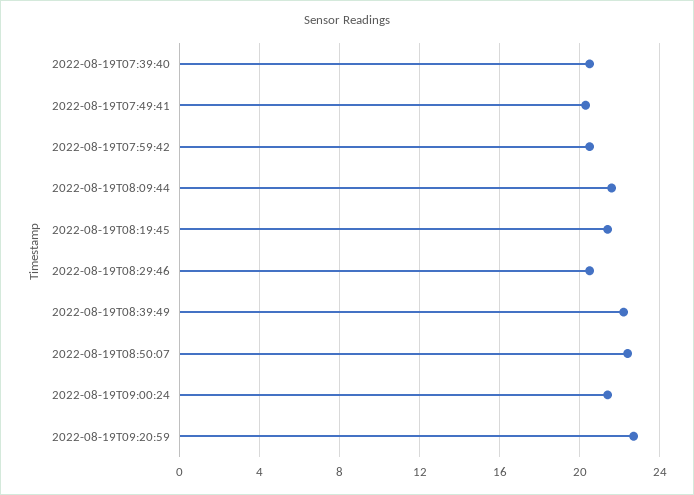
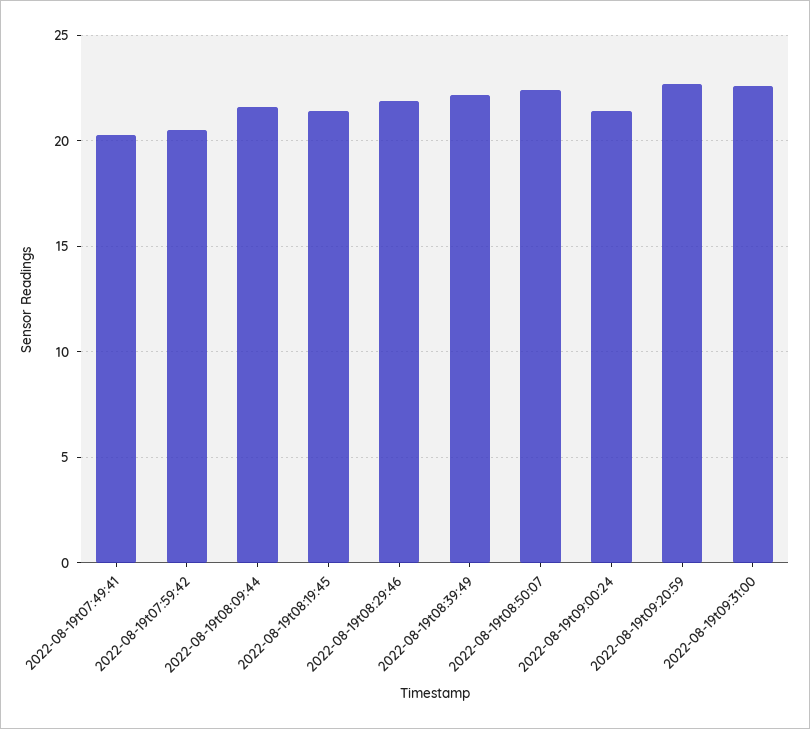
2022-08-19T07:39:40: 20.5 -> none
2022-08-19T08:29:46: 20.5 -> 22
2022-08-19t09:31:00: none -> 22.5

